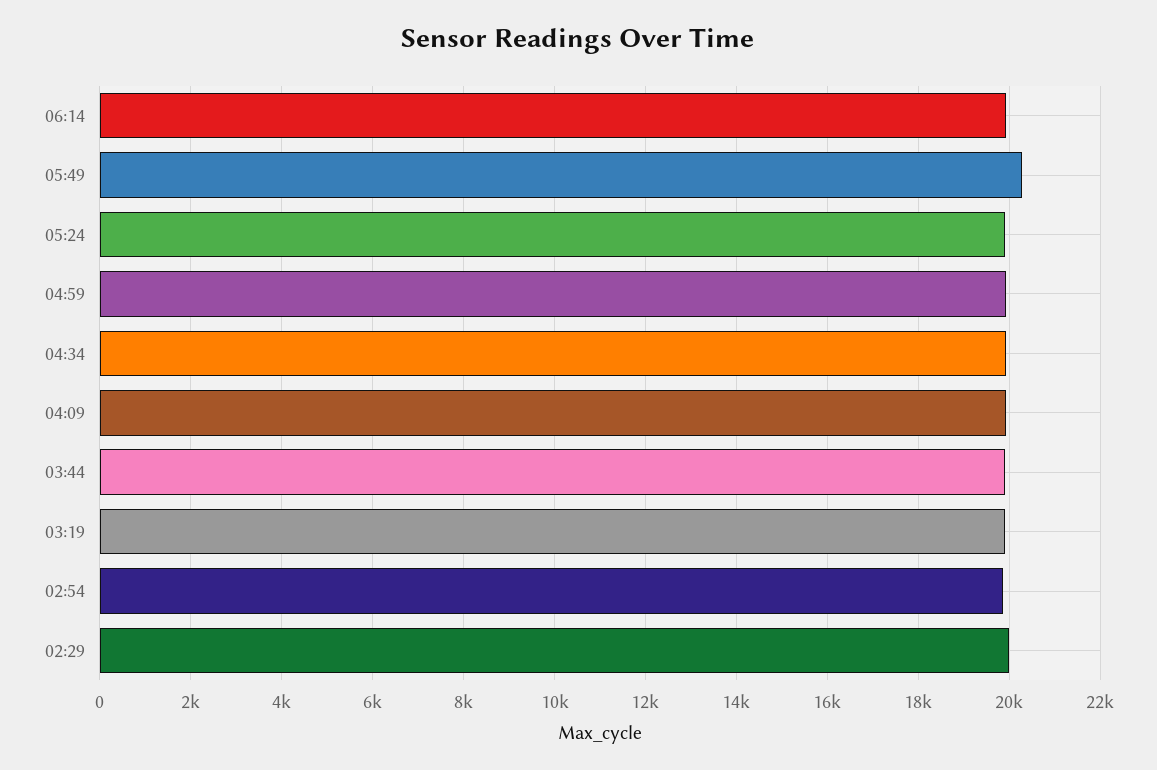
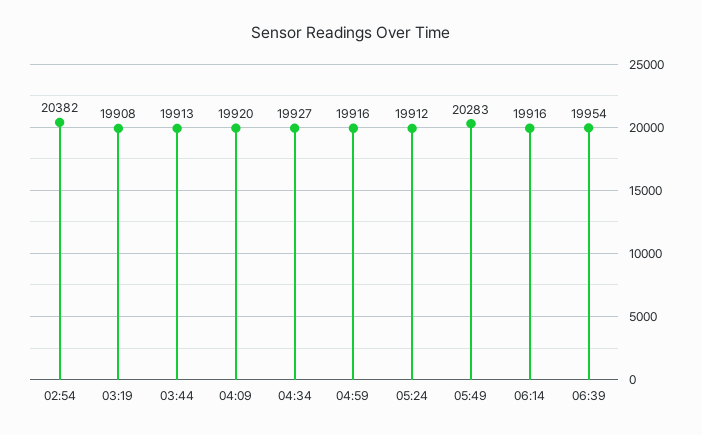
02:54: 19800 -> 20382
02:29: 20000 -> none
06:39: none -> 19954

